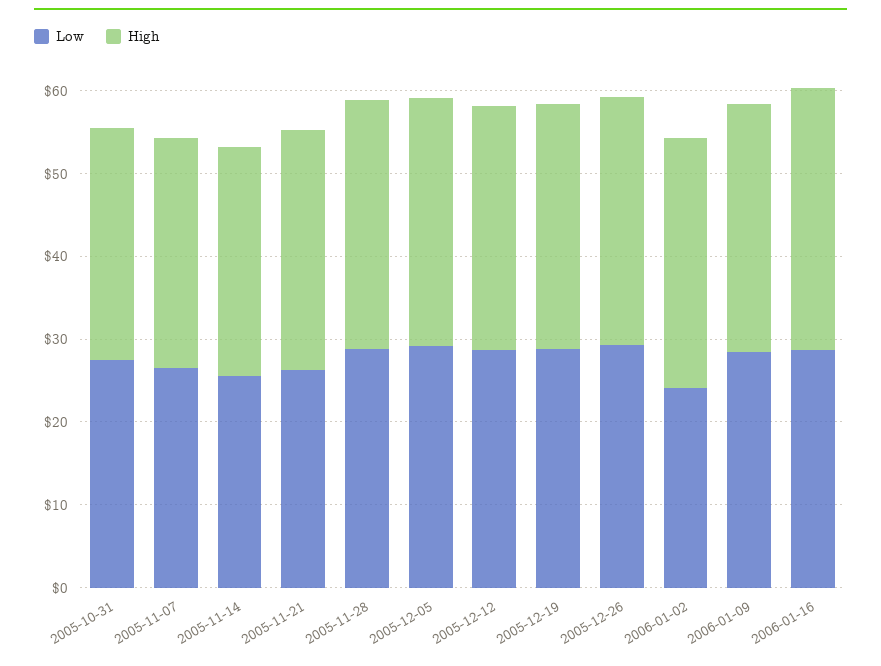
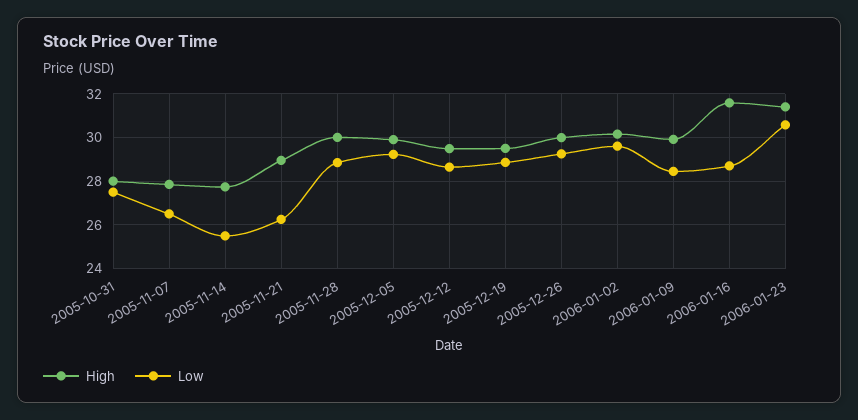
Low, 2006-01-02: 24 -> 29.5
High, 2006-01-23: none -> 31.5
Low, 2006-01-23: none -> 30.5

